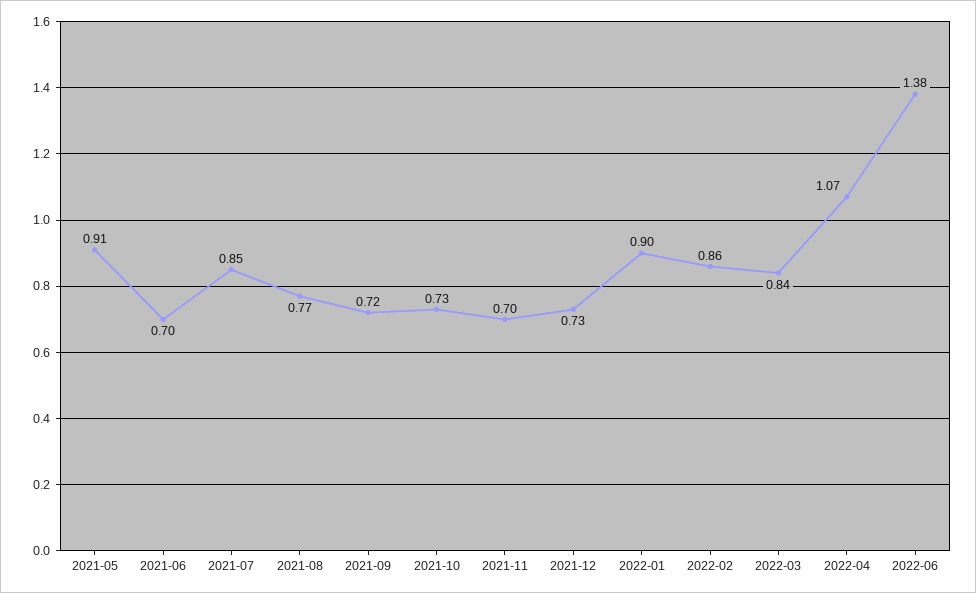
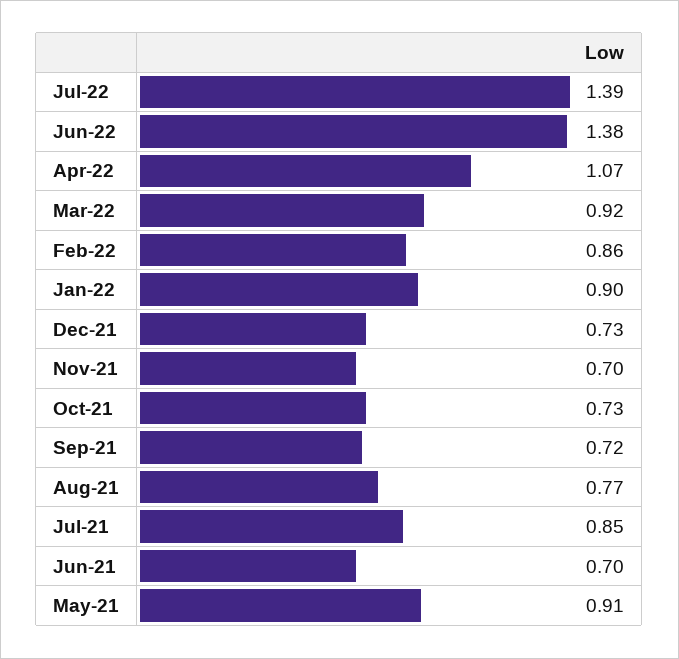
2022-03: 0.84 -> 0.92
Jul-22: none -> 1.39

